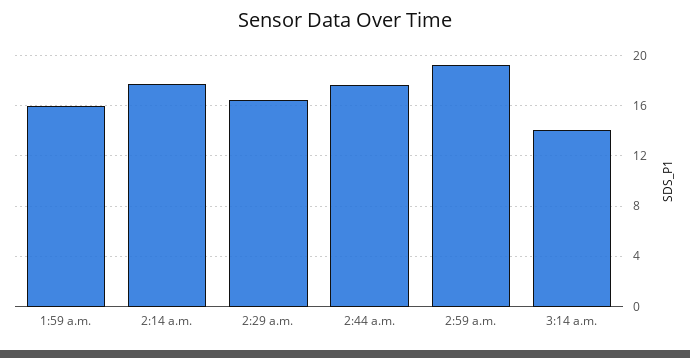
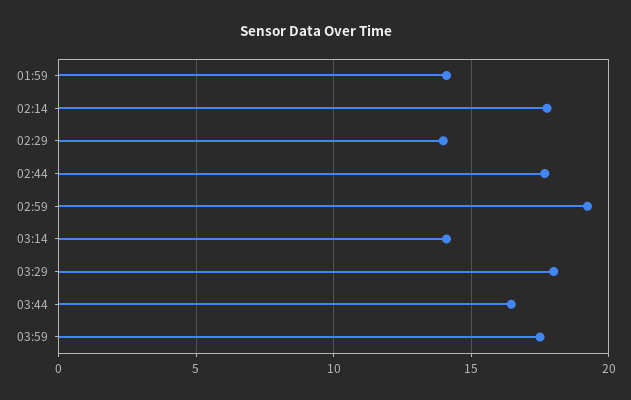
1:59 a.m.: 16 -> 14
2:29 a.m.: 16.5 -> 14
03:29: none -> 18
03:44: none -> 16.5
03:59: none -> 17.5

